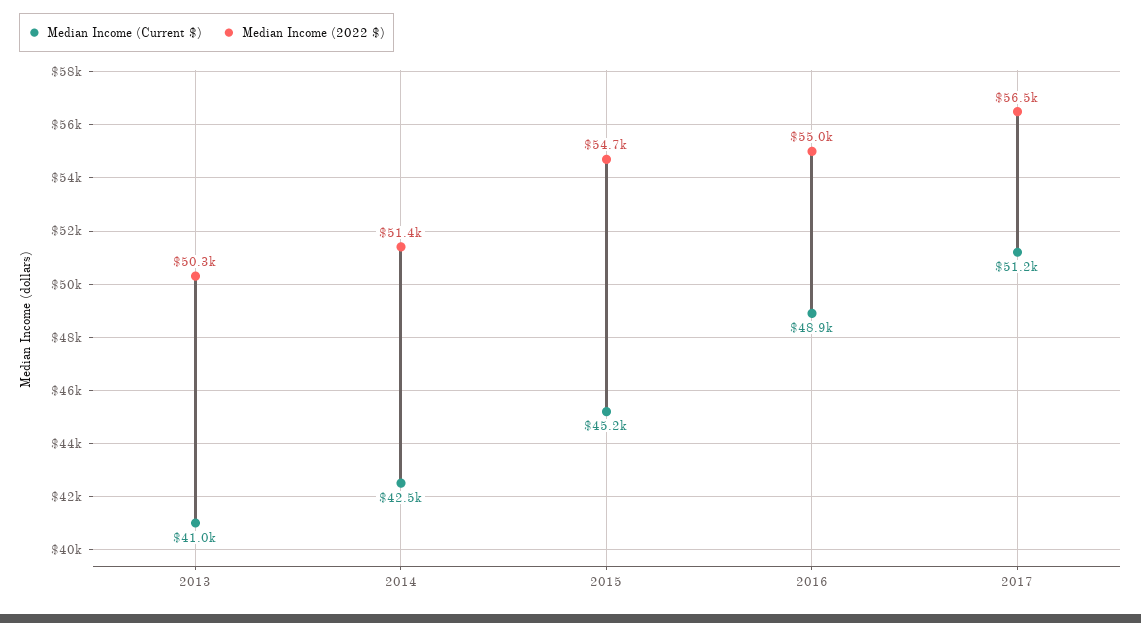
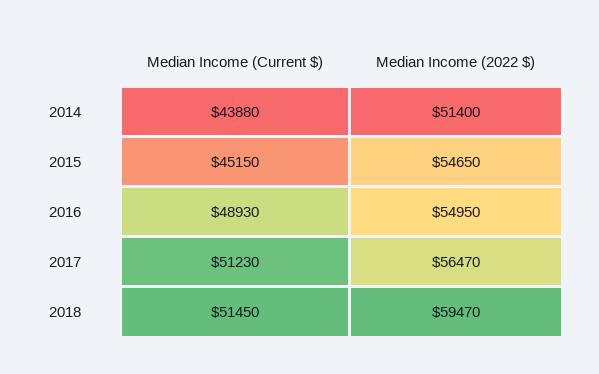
Median Income (Current $), 2013: 41000 -> none
Median Income (2022 $), 2013: 50300 -> none
Median Income (Current $), 2014: 42500 -> 43880
Median Income (Current $), 2018: none -> 51450
Median Income (2022 $), 2018: none -> 59470

